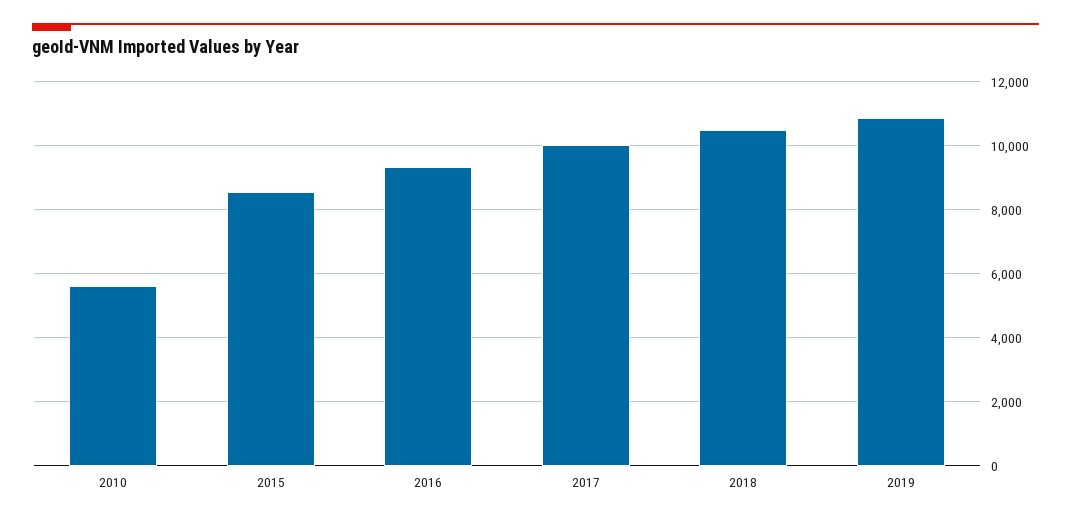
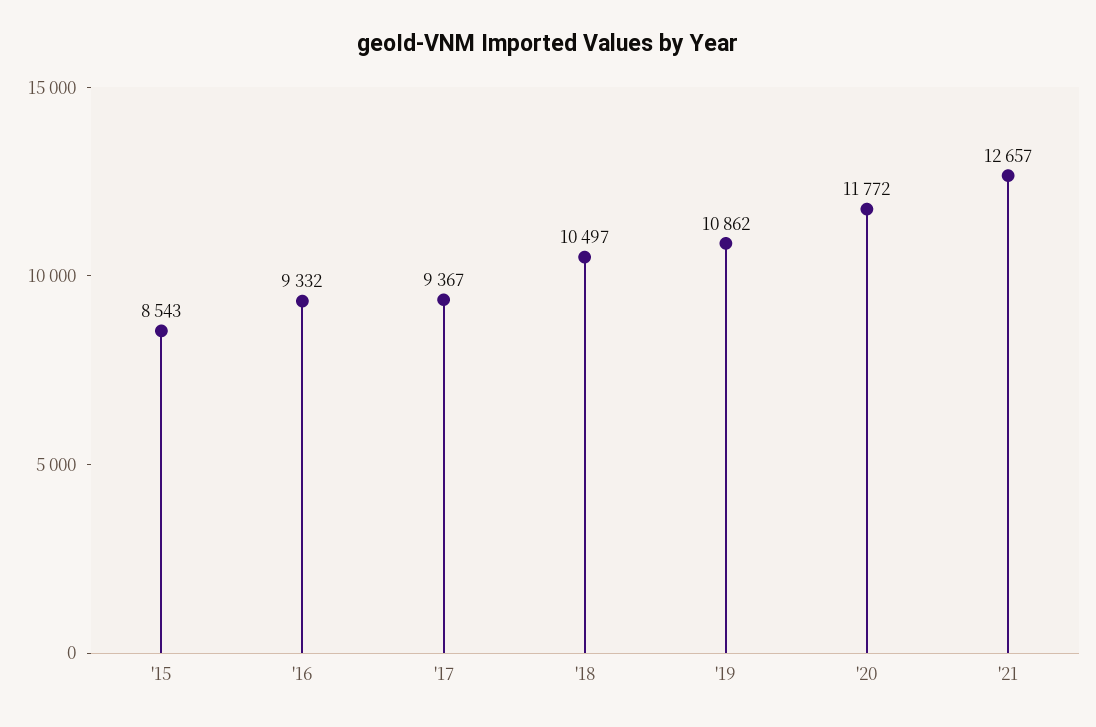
2010: 5600 -> none
2017: 10000 -> 9367
'20: none -> 11772
'21: none -> 12657

